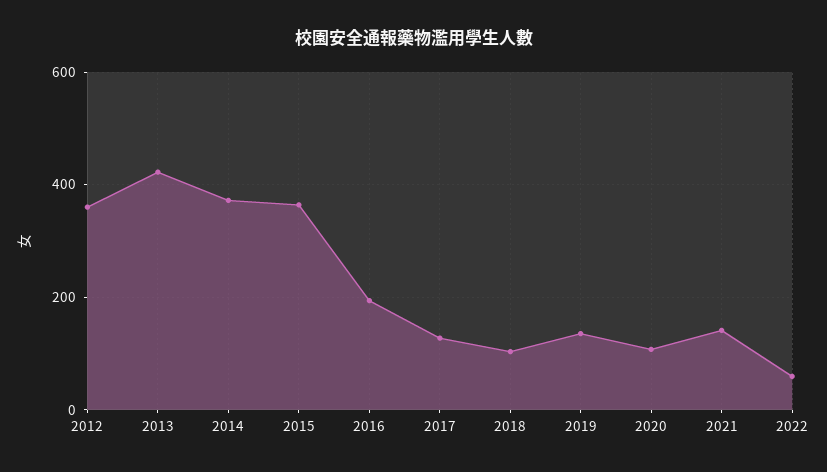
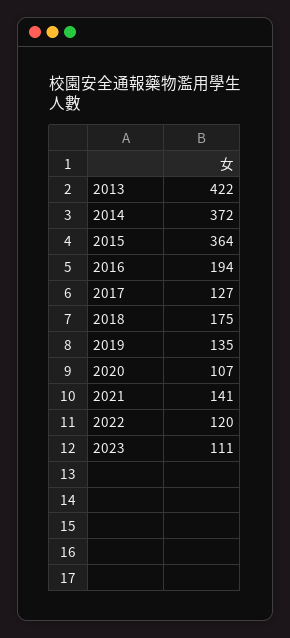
2012: 360 -> none
2018: 100 -> 175
2022: 60 -> 120
2023: none -> 111

